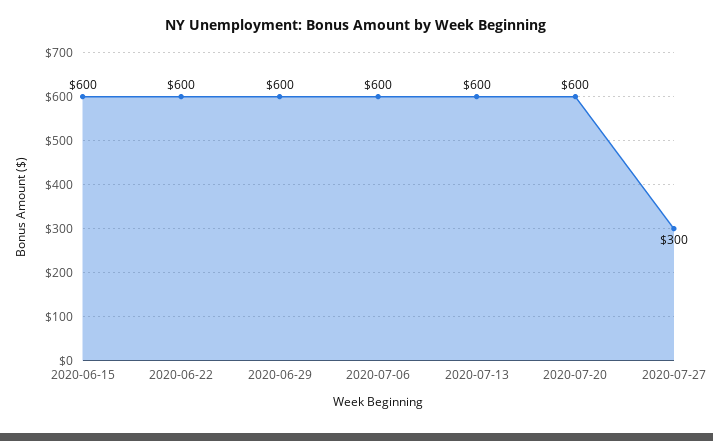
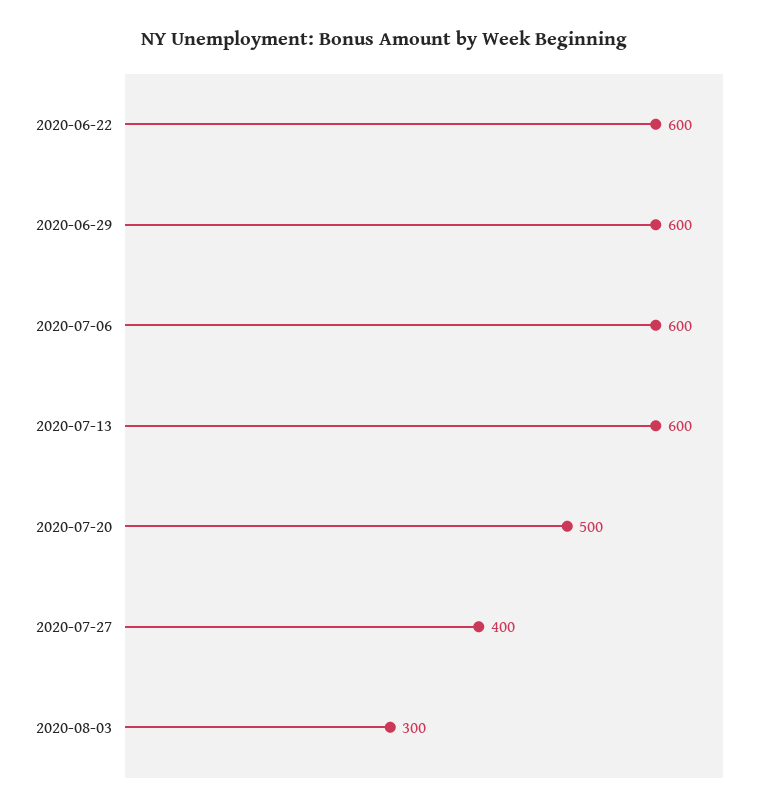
2020-06-15: 600 -> none
2020-07-20: 600 -> 500
2020-07-27: 300 -> 400
2020-08-03: none -> 300

